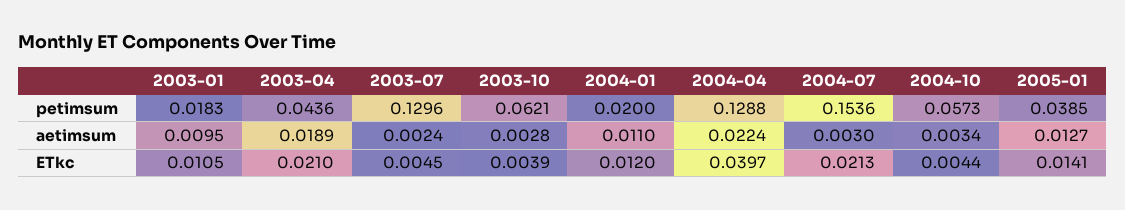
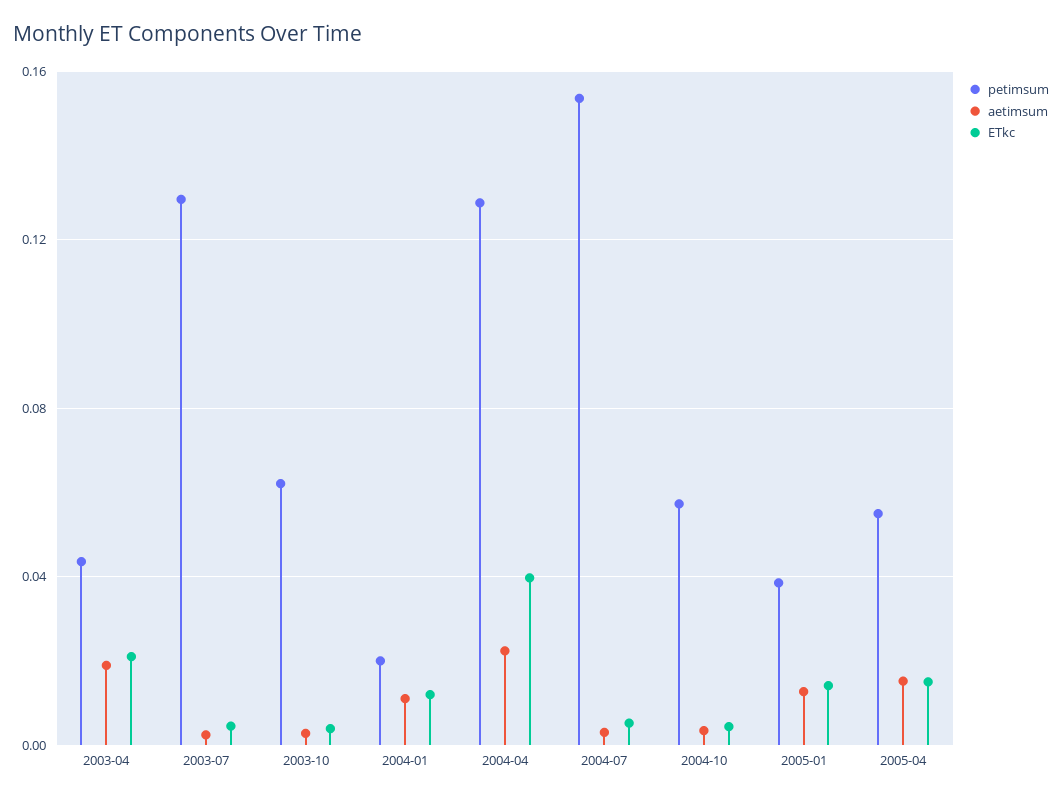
petimsum, 2003-01: 0.0183 -> none
aetimsum, 2003-01: 0.0095 -> none
ETkc, 2003-01: 0.0105 -> none
ETkc, 2004-07: 0.0213 -> 0.005
petimsum, 2005-04: none -> 0.055
aetimsum, 2005-04: none -> 0.015
ETkc, 2005-04: none -> 0.015

